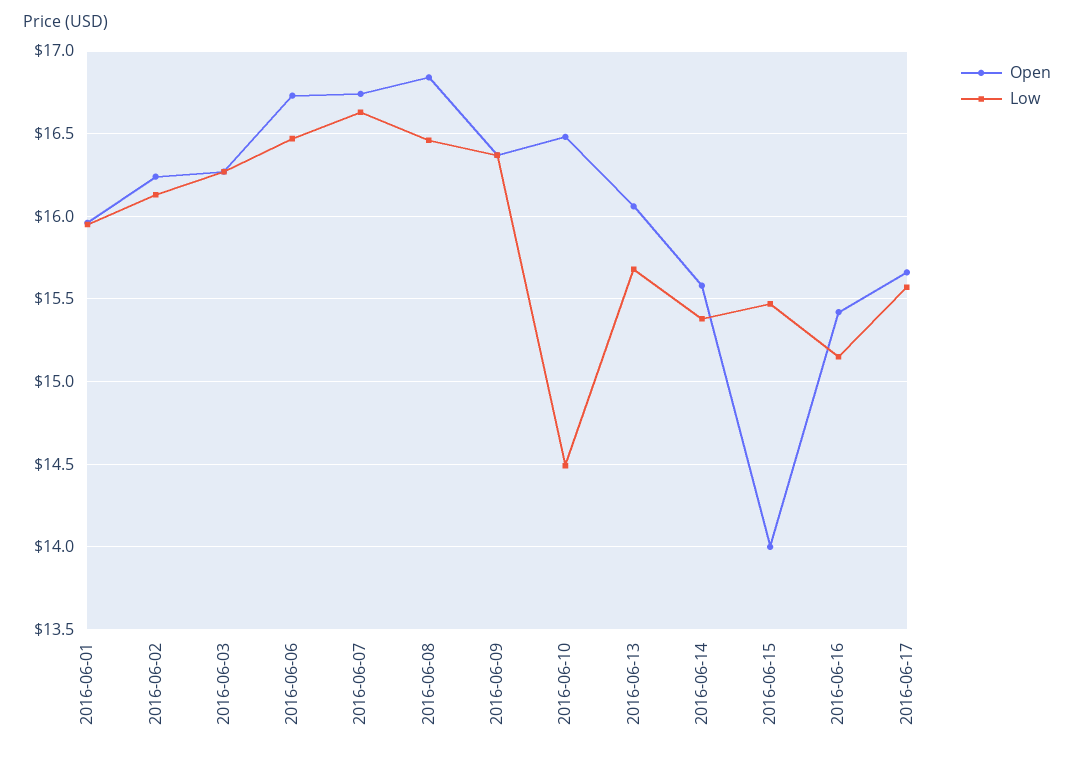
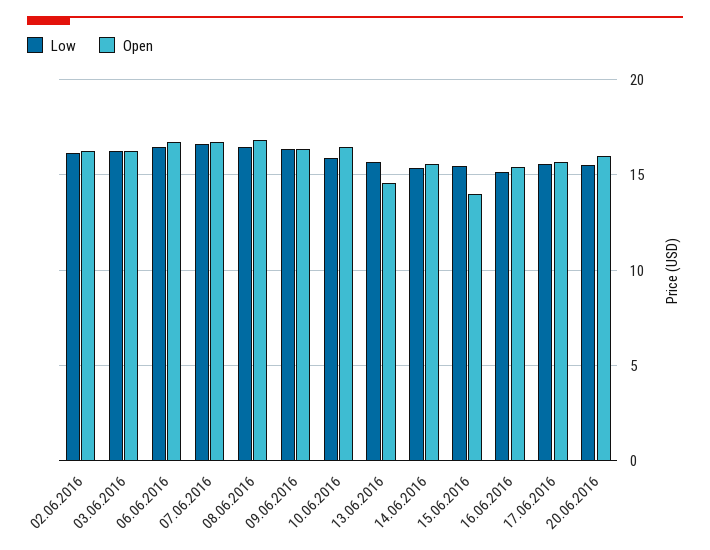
Open, 2016-06-01: 15.95 -> none
Low, 2016-06-01: 15.95 -> none
Low, 2016-06-10: 14.5 -> 16
Open, 2016-06-13: 16.05 -> 14.5
Low, 20.06.2016: none -> 15.5
Open, 20.06.2016: none -> 16

